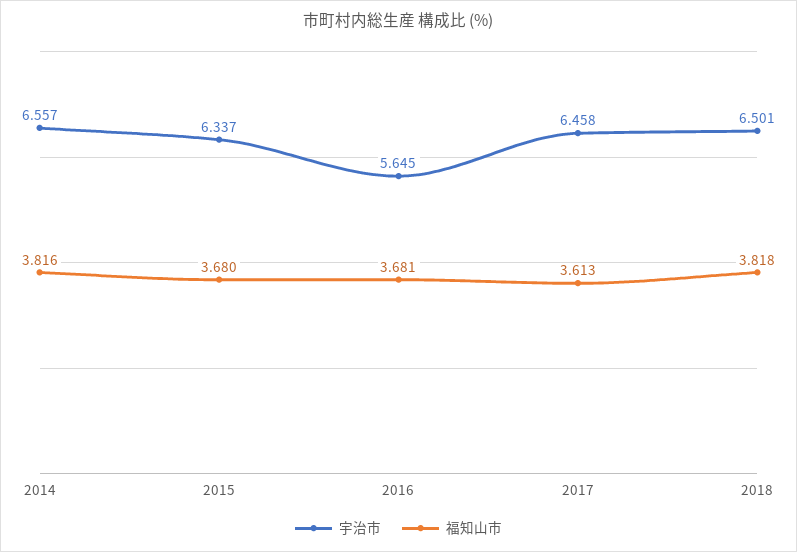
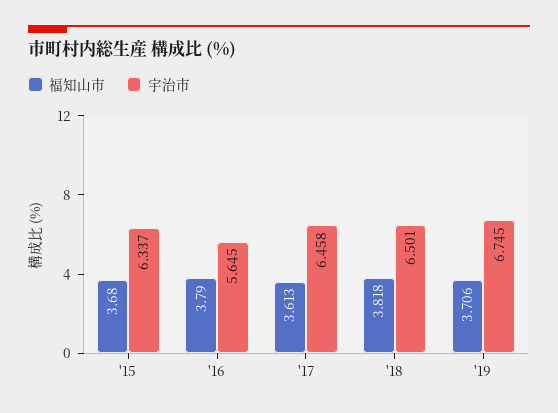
宇治市, 2014: 6.557 -> none
福知山市, 2014: 3.816 -> none
福知山市, 2016: 3.681 -> 3.79
福知山市, '19: none -> 3.706
宇治市, '19: none -> 6.745

